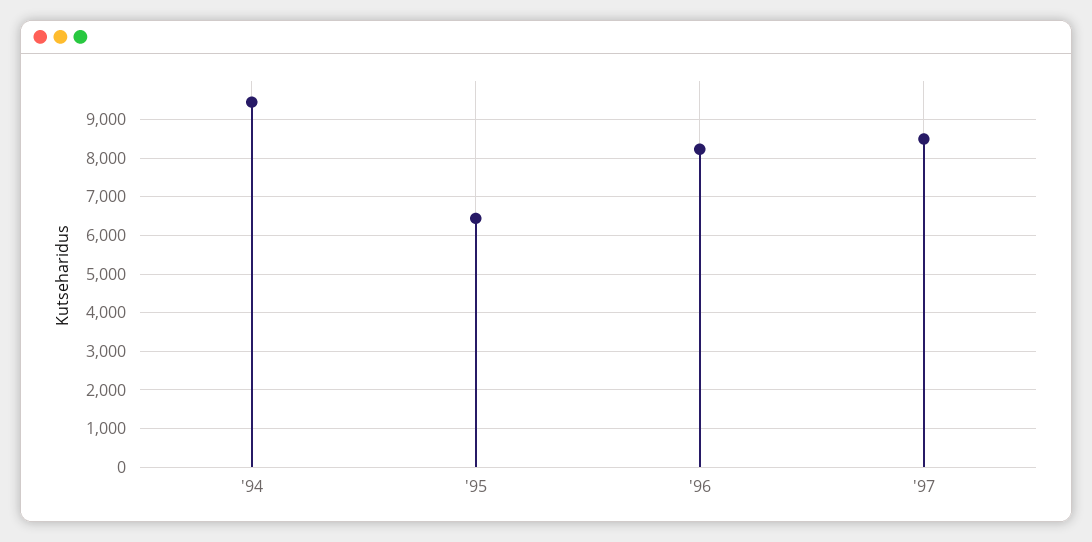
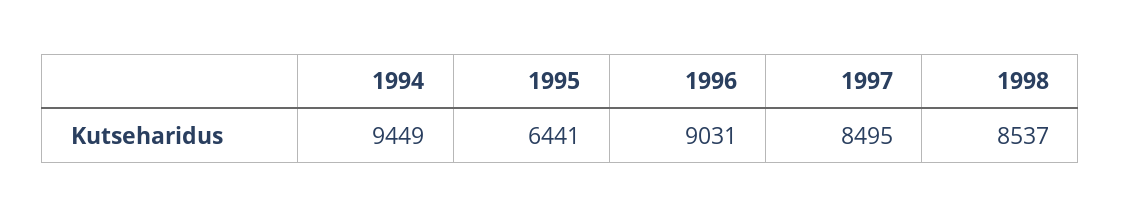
'96: 8200 -> 9031
1998: none -> 8537

